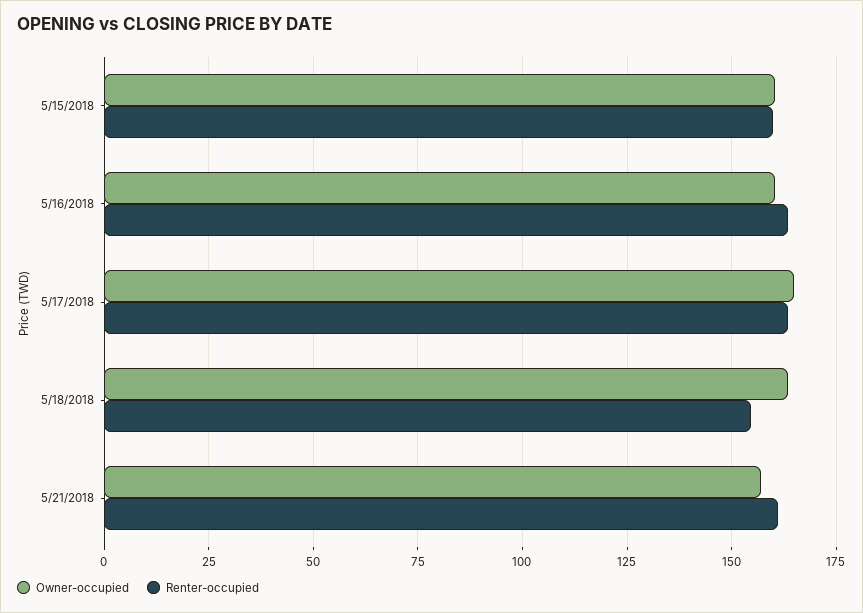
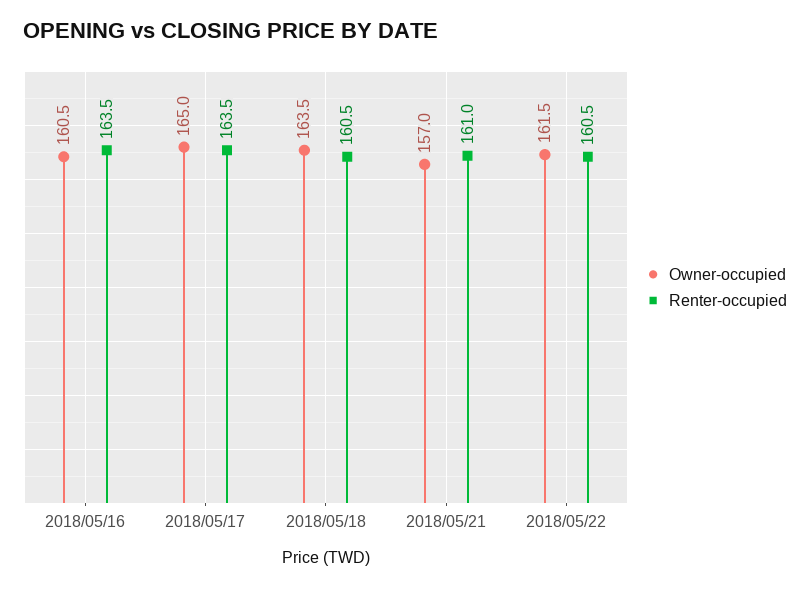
Owner-occupied, 5/15/2018: 160 -> none
Renter-occupied, 5/15/2018: 160 -> none
Renter-occupied, 5/18/2018: 155 -> 160.5
Owner-occupied, 2018/05/22: none -> 161.5
Renter-occupied, 2018/05/22: none -> 160.5

